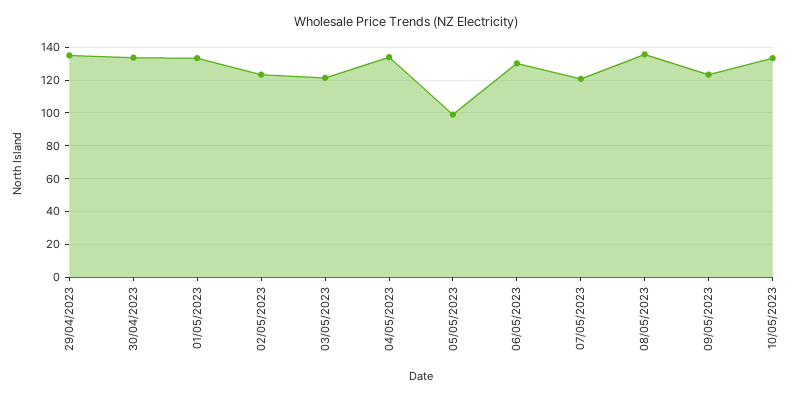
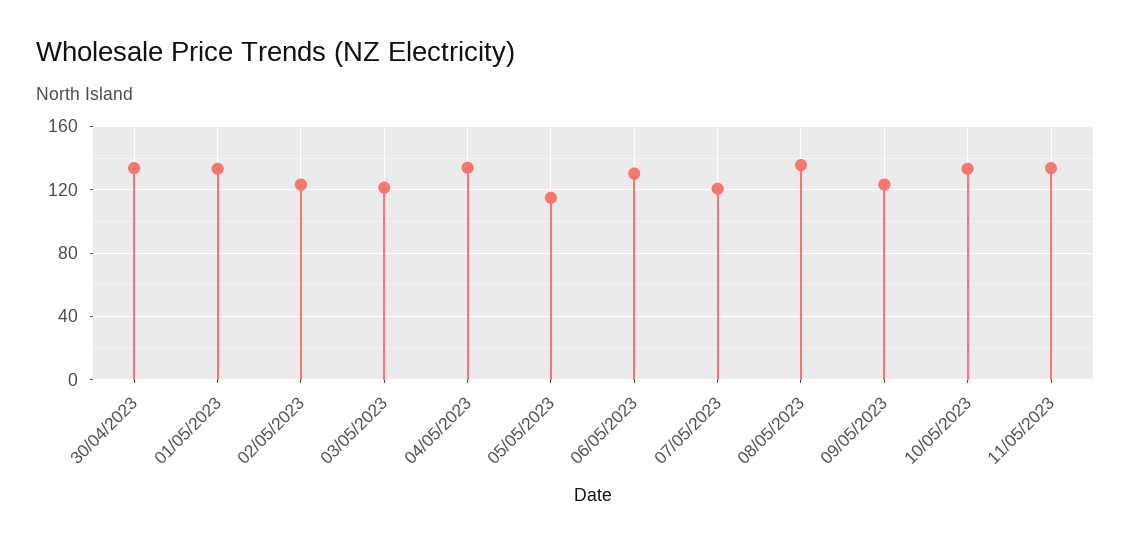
29/04/2023: 135 -> none
05/05/2023: 100 -> 115
11/05/2023: none -> 135

